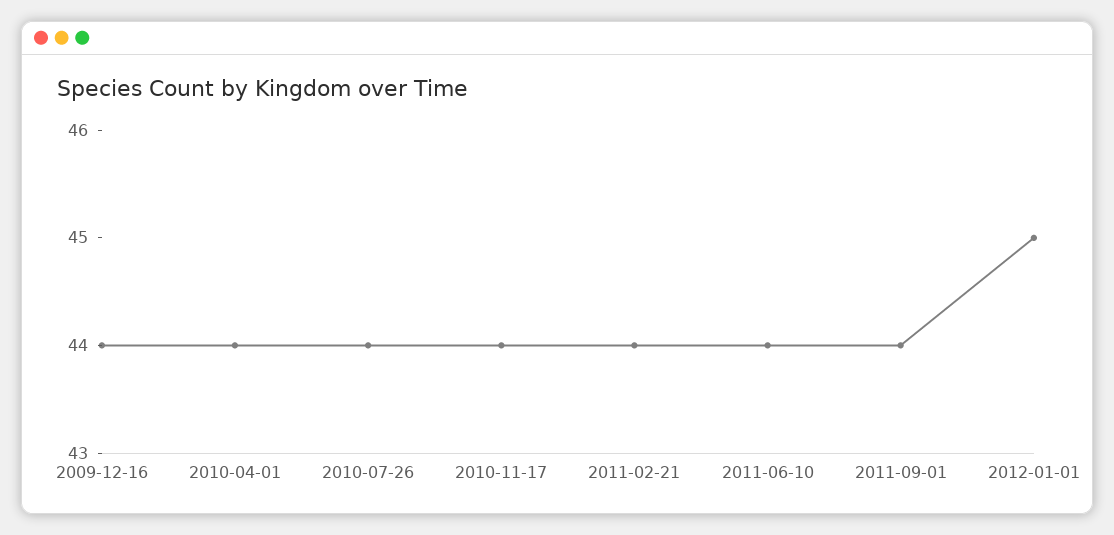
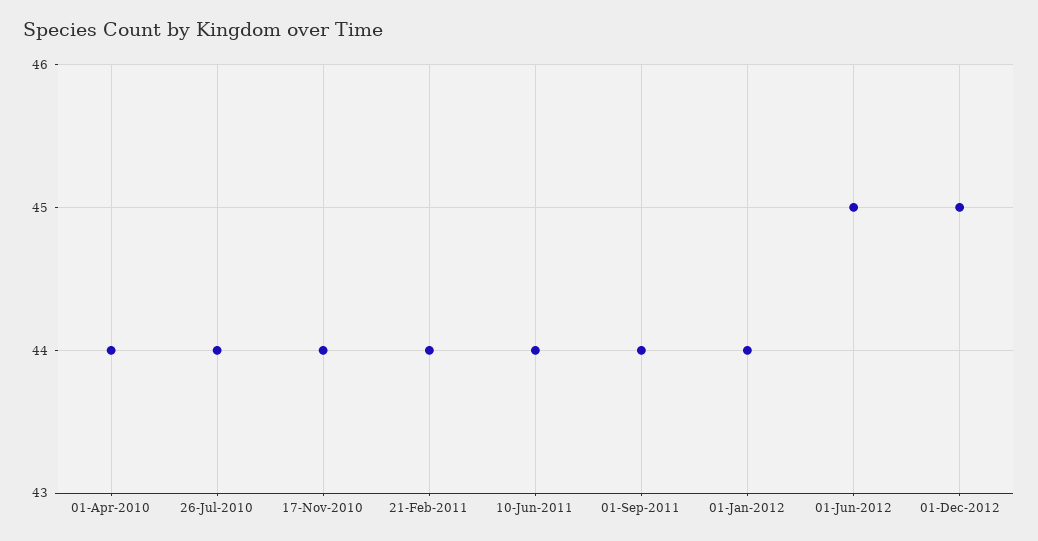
2009-12-16: 44 -> none
2012-01-01: 45 -> 44
01-Jun-2012: none -> 45
01-Dec-2012: none -> 45

